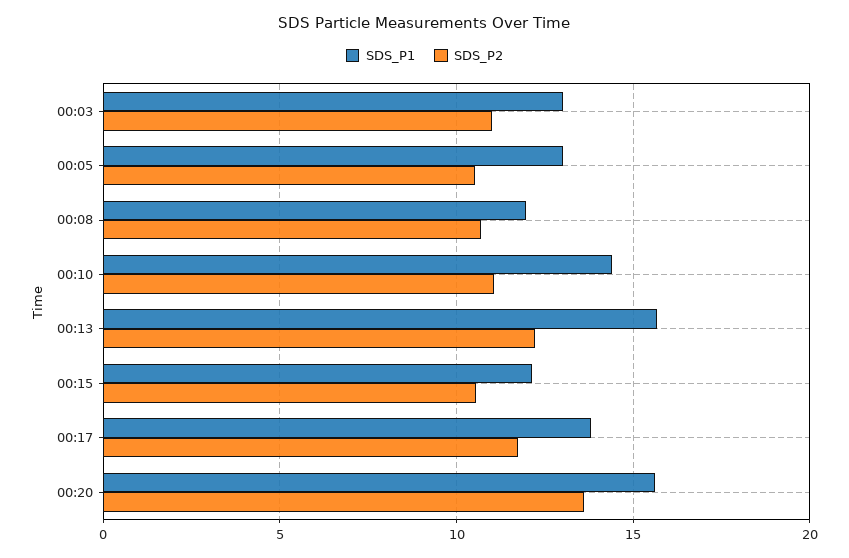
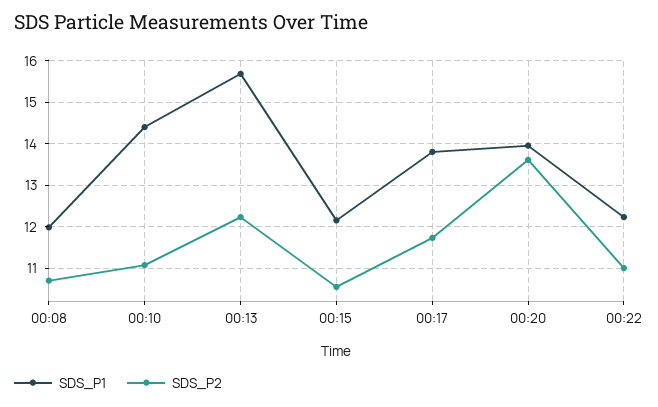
SDS_P1, 00:03: 13 -> none
SDS_P2, 00:03: 11 -> none
SDS_P1, 00:05: 13 -> none
SDS_P2, 00:05: 10.5 -> none
SDS_P1, 00:20: 15.5 -> 14
SDS_P1, 00:22: none -> 12.2
SDS_P2, 00:22: none -> 11

